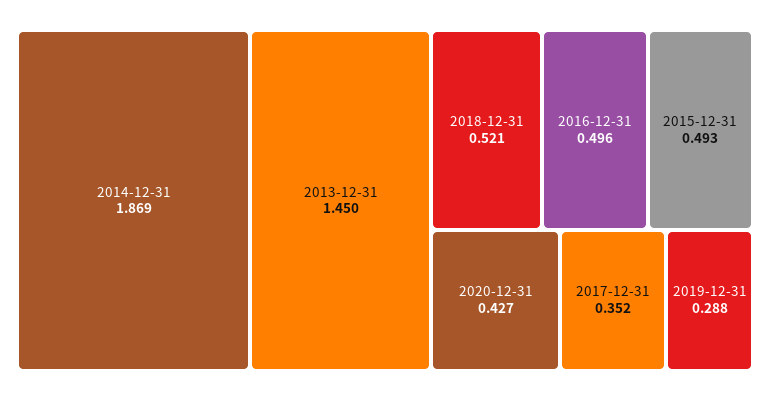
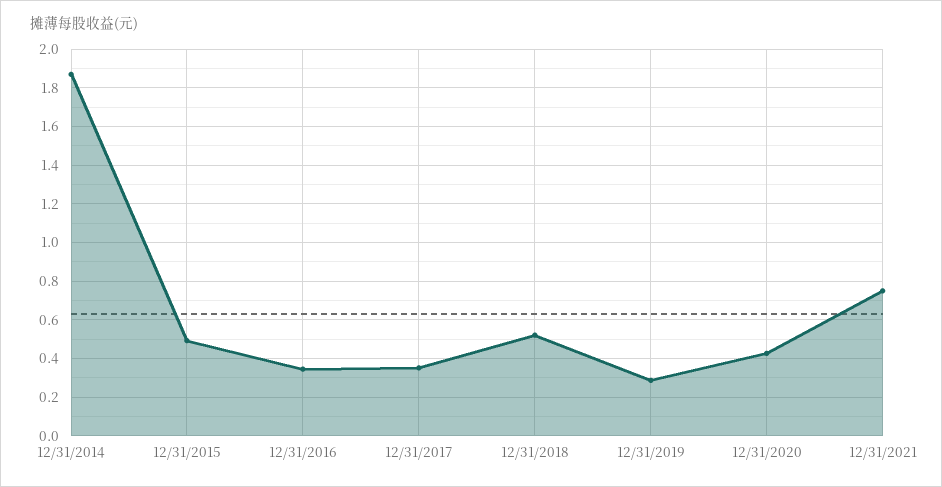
2013-12-31: 1.45 -> none
2016-12-31: 0.496 -> 0.35
12/31/2021: none -> 0.75

